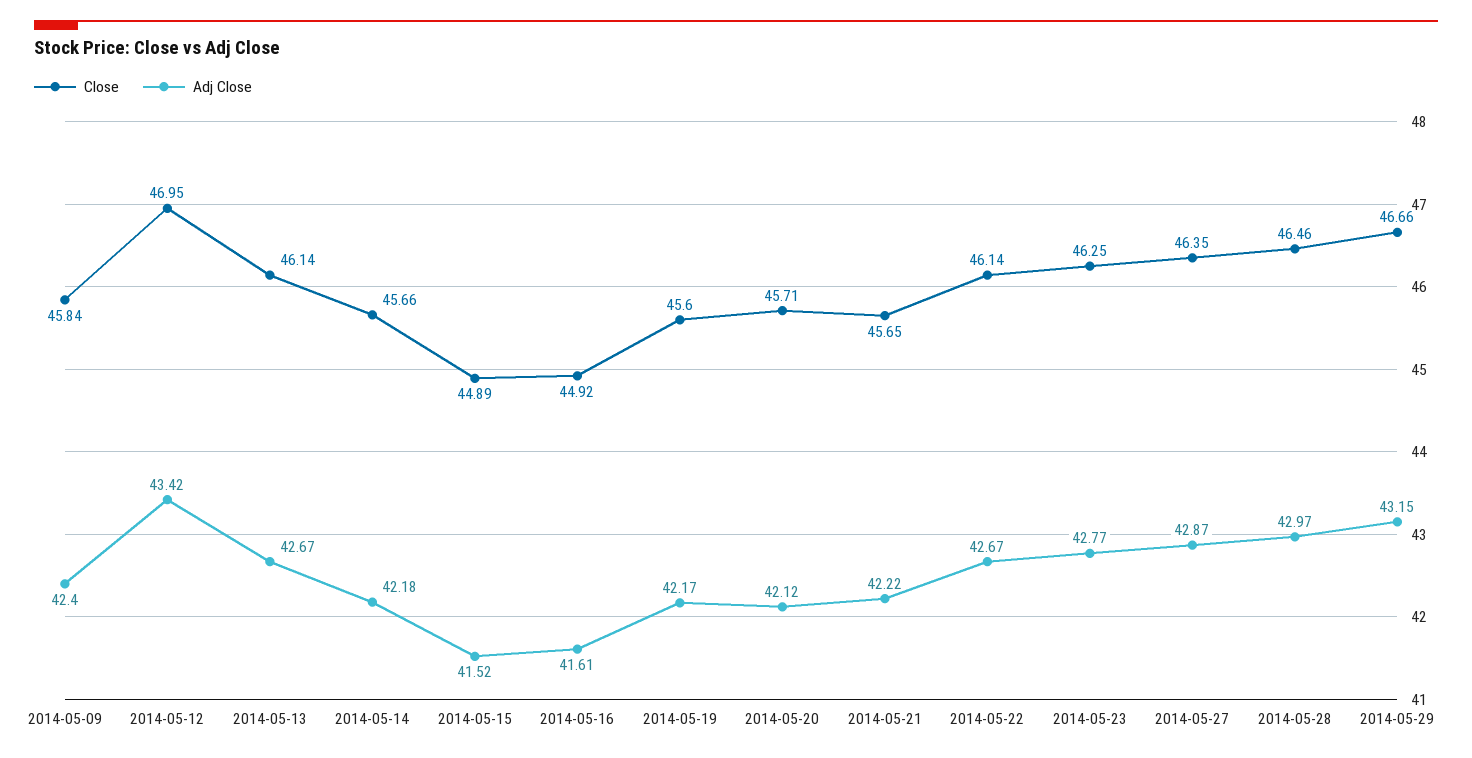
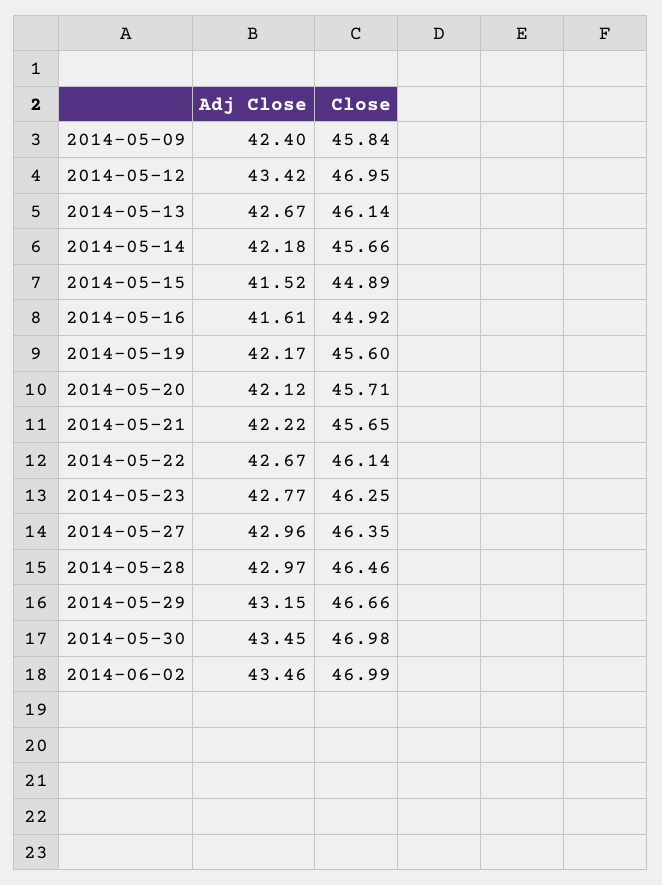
Adj Close, 2014-05-27: 42.87 -> 42.96
Adj Close, 2014-05-30: none -> 43.45
Close, 2014-05-30: none -> 46.98
Adj Close, 2014-06-02: none -> 43.46
Close, 2014-06-02: none -> 46.99

